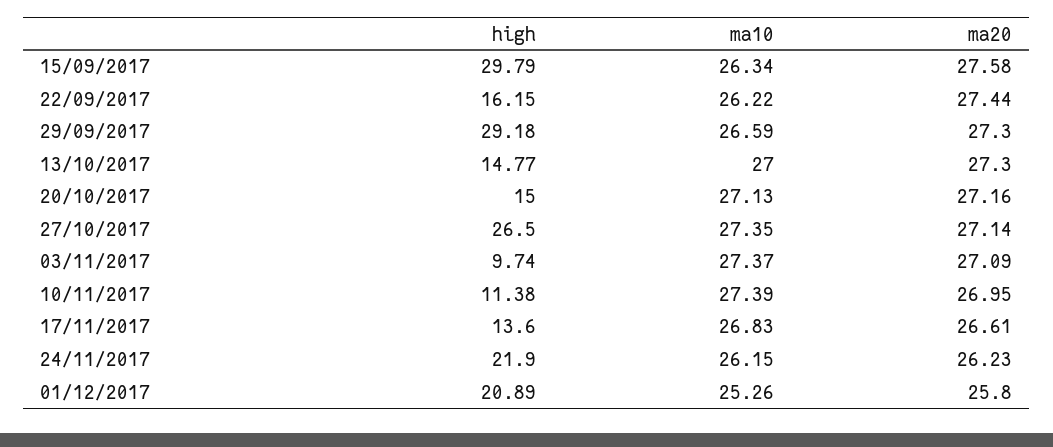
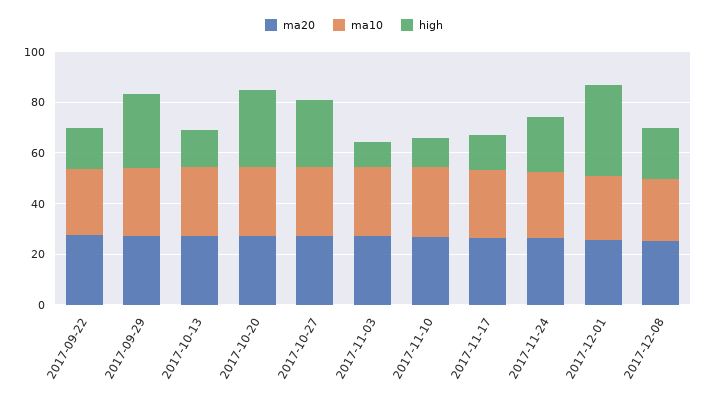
high, 15/09/2017: 29.79 -> none
ma10, 15/09/2017: 26.34 -> none
ma20, 15/09/2017: 27.58 -> none
high, 20/10/2017: 15 -> 30
high, 01/12/2017: 20.89 -> 35
ma20, 2017-12-08: none -> 25
ma10, 2017-12-08: none -> 25
high, 2017-12-08: none -> 20

